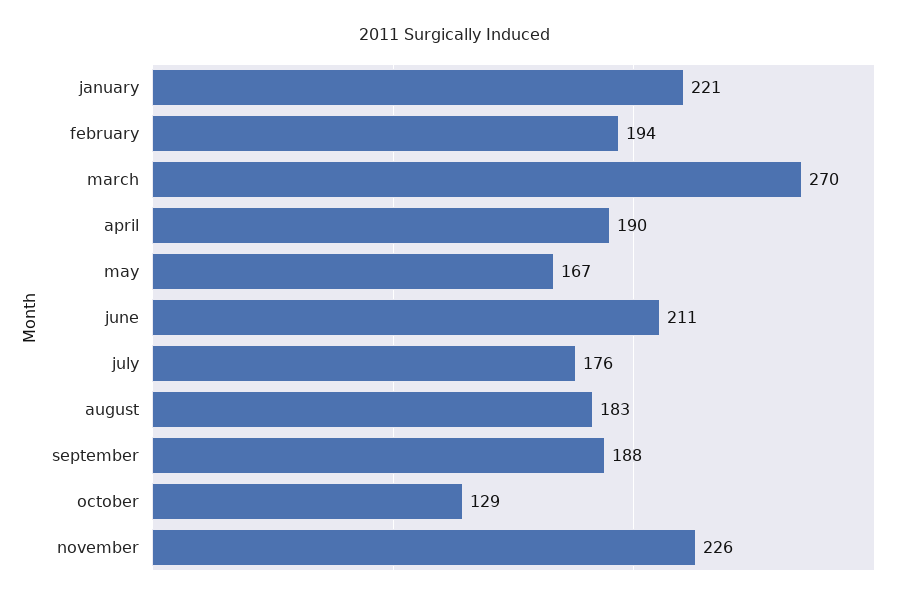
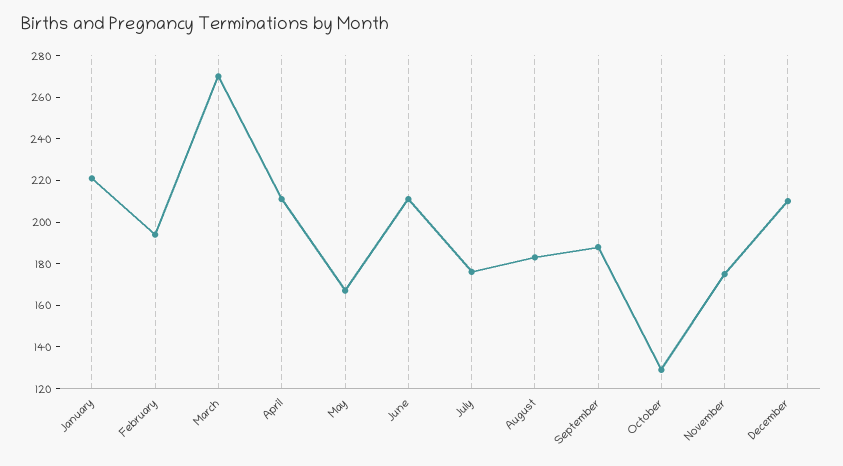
april: 190 -> 210
november: 226 -> 175
December: none -> 210

